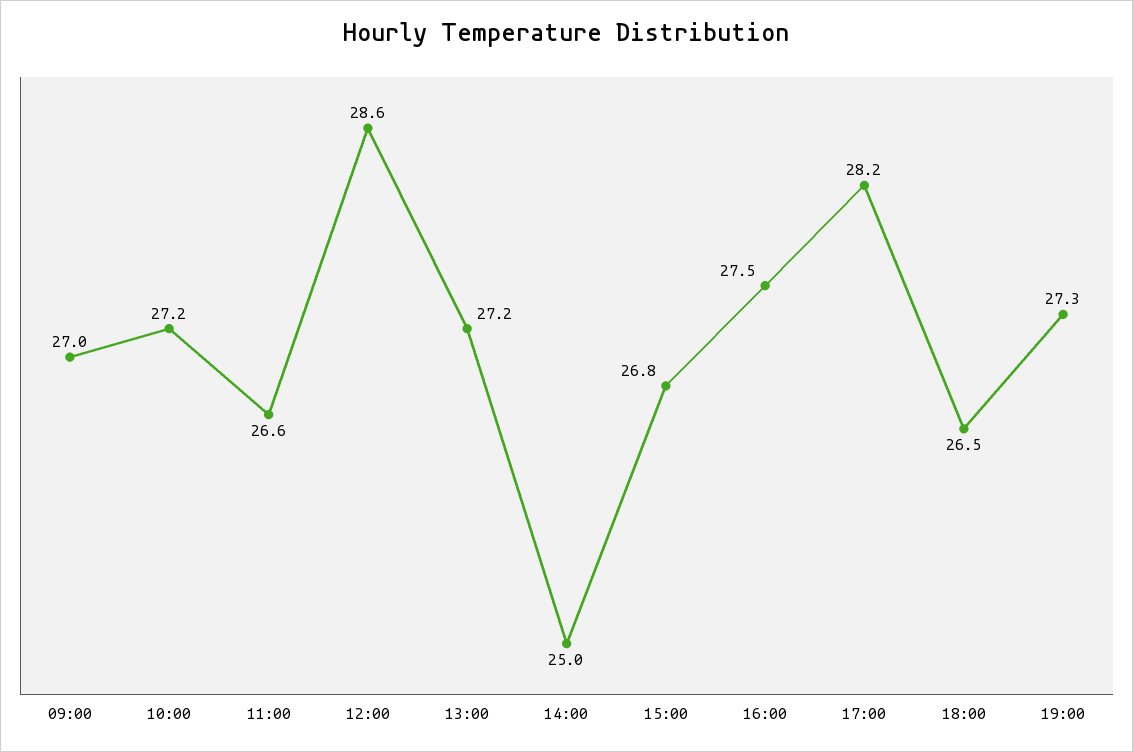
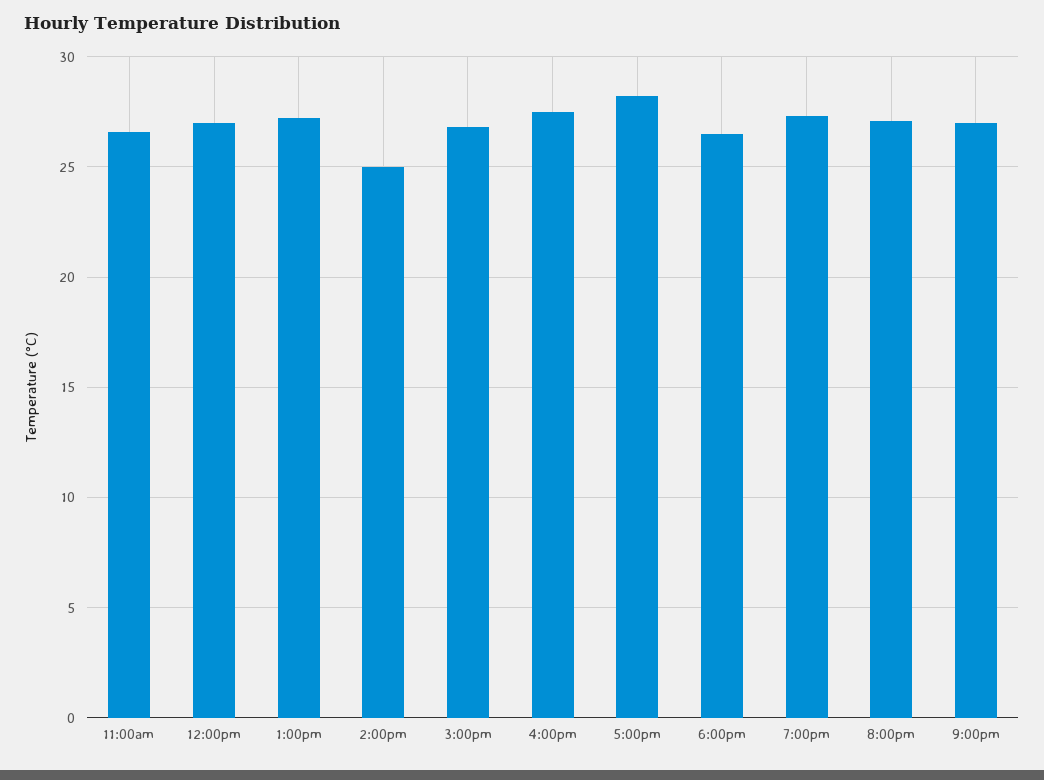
09:00: 27 -> none
10:00: 27.2 -> none
12:00: 28.6 -> 27
8:00pm: none -> 27
9:00pm: none -> 27

